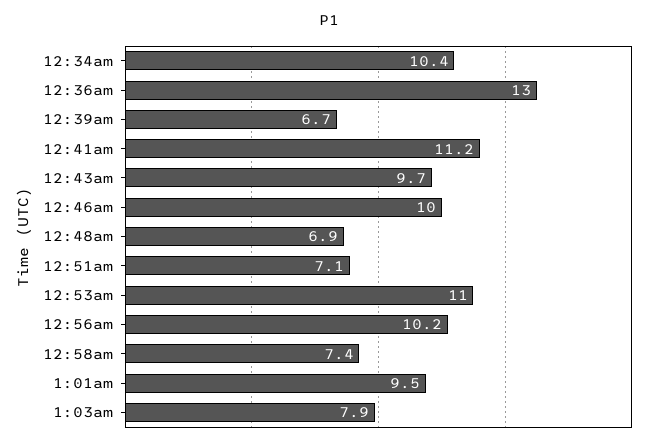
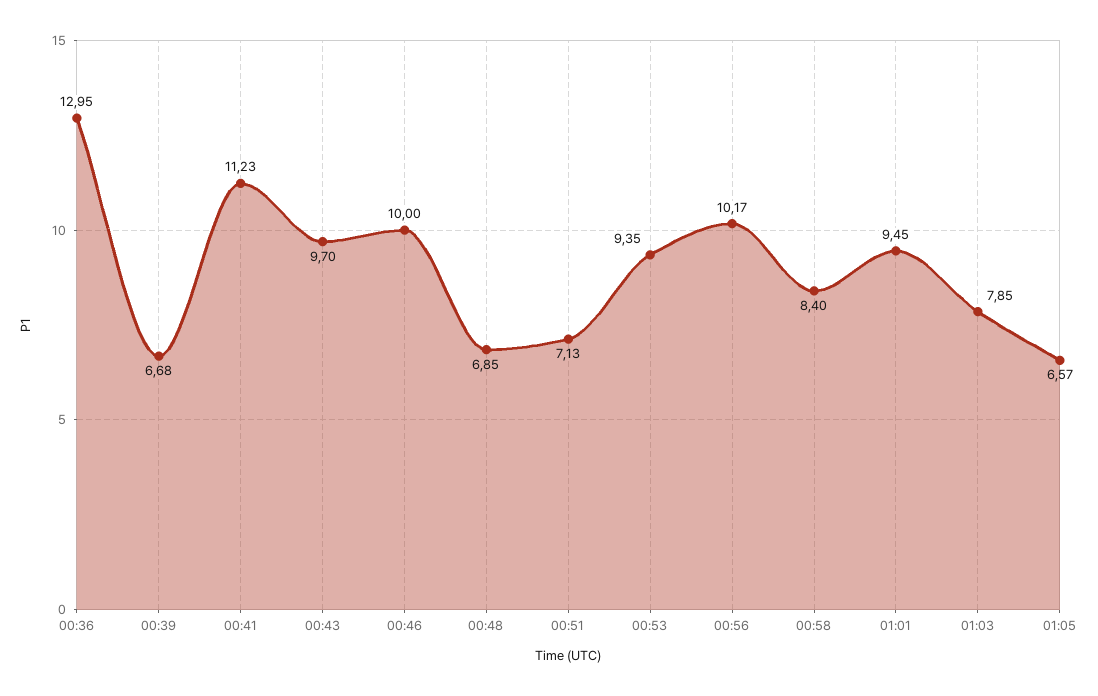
12:34am: 10.4 -> none
12:53am: 11 -> 9.35
12:58am: 7.4 -> 8.4
01:05: none -> 6.57

